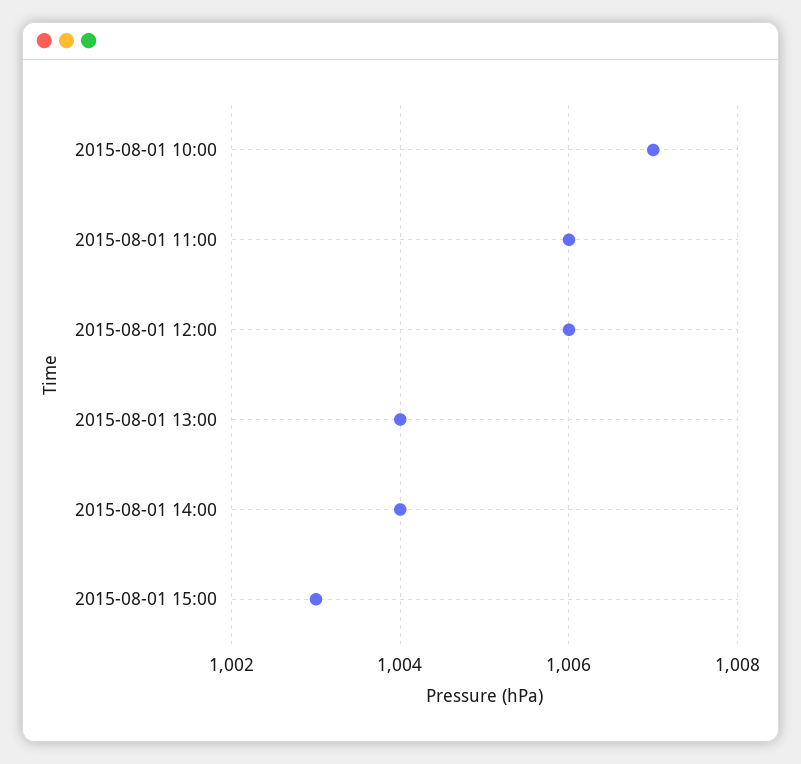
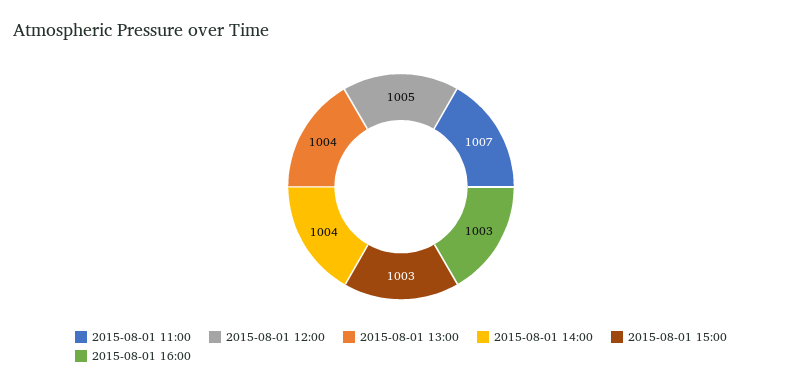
2015-08-01 10:00: 1007 -> none
2015-08-01 11:00: 1006 -> 1007
2015-08-01 12:00: 1006 -> 1005
2015-08-01 16:00: none -> 1003

